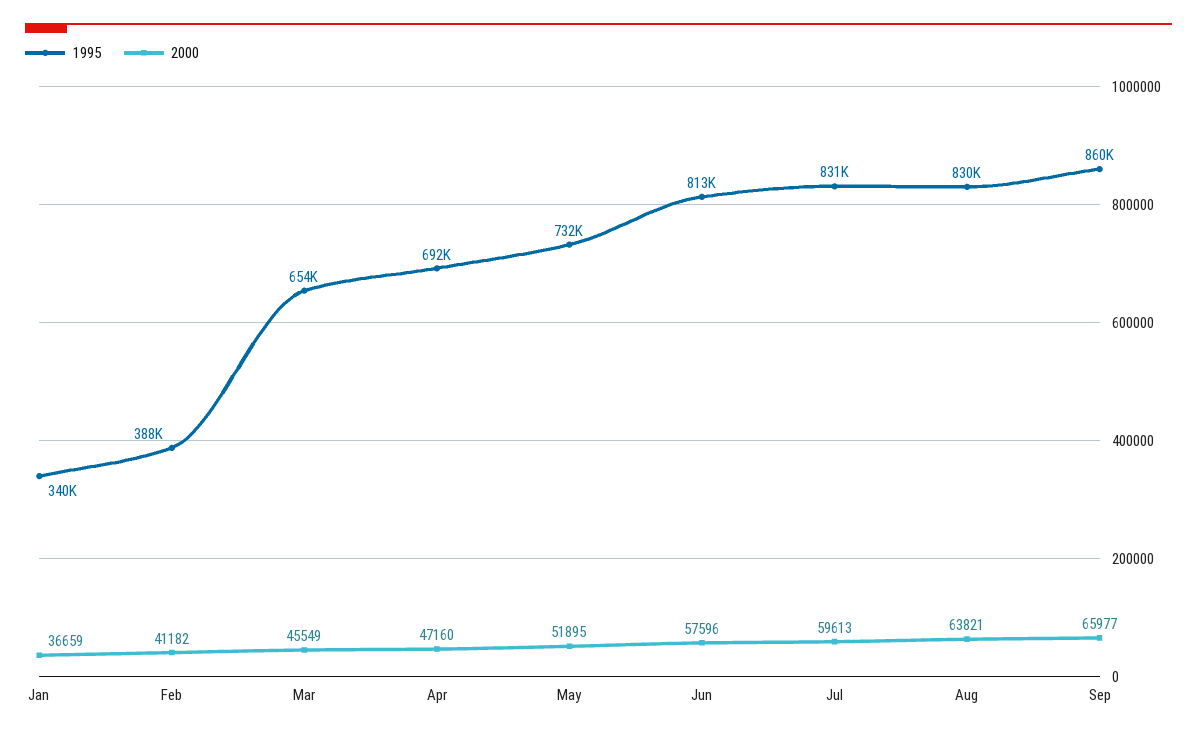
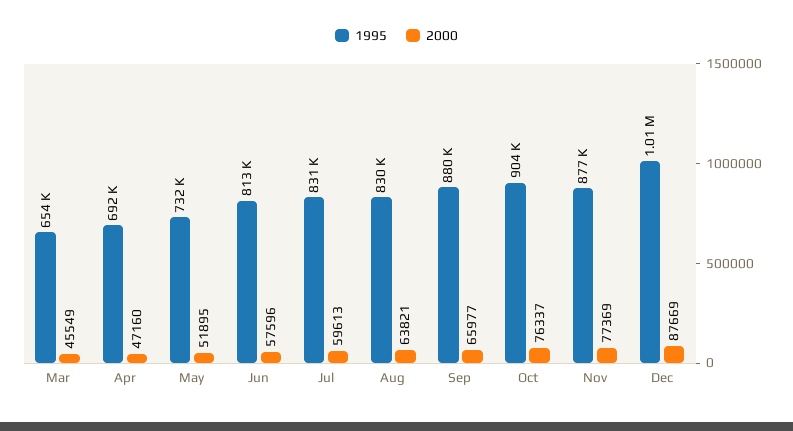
1995, Jan: 340000 -> none
2000, Jan: 36659 -> none
1995, Feb: 388000 -> none
2000, Feb: 41182 -> none
1995, Sep: 860000 -> 880000
1995, Oct: none -> 904000
2000, Oct: none -> 76337
1995, Nov: none -> 877000
2000, Nov: none -> 77369
1995, Dec: none -> 1010000
2000, Dec: none -> 87669

